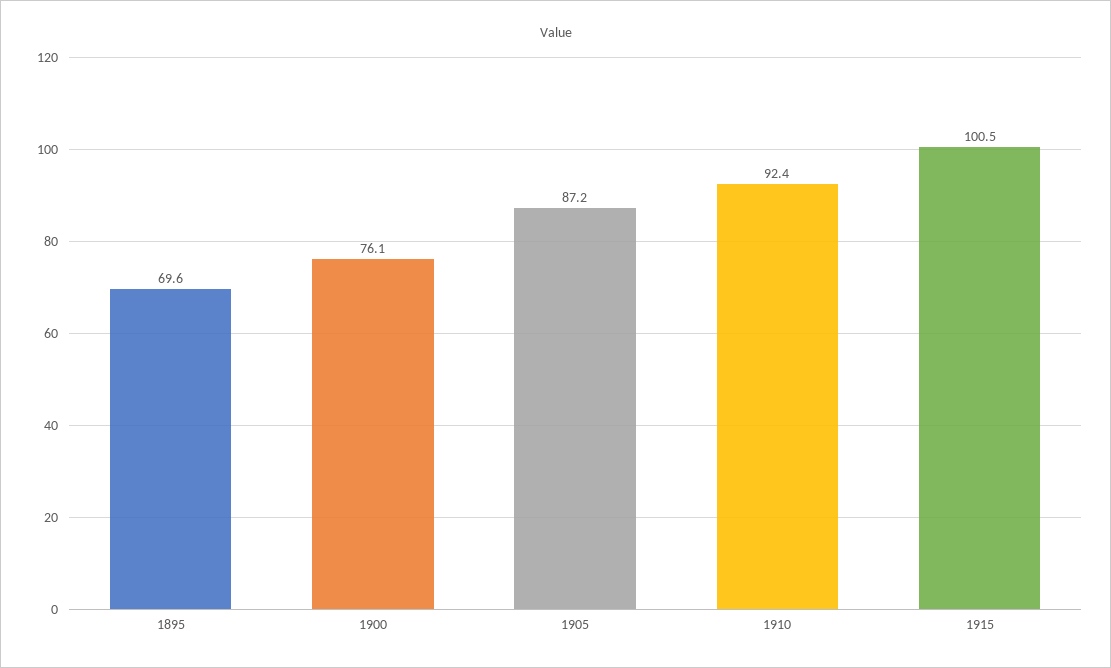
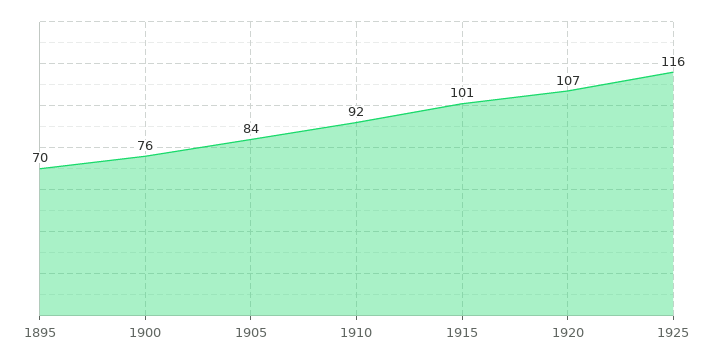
1905: 87.2 -> 84
1920: none -> 107
1925: none -> 116

